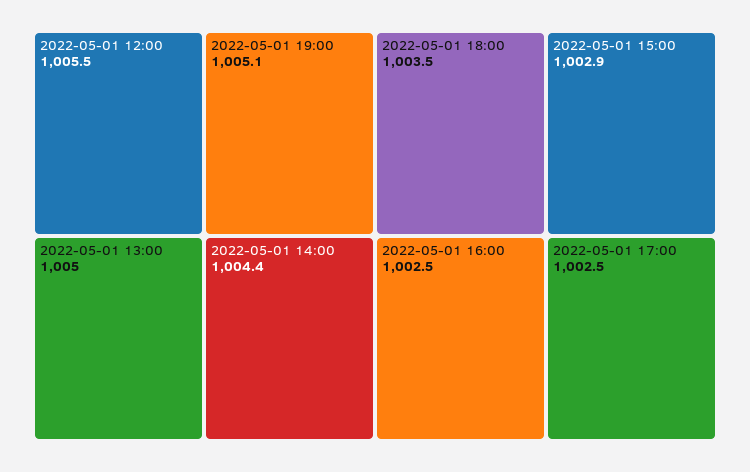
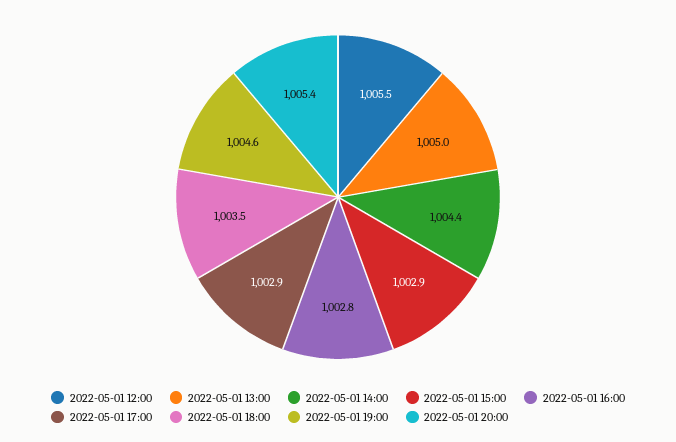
2022-05-01 19:00: 1005.1 -> 1004.6
2022-05-01 16:00: 1002.5 -> 1002.8
2022-05-01 17:00: 1002.5 -> 1002.9
2022-05-01 20:00: none -> 1005.4

